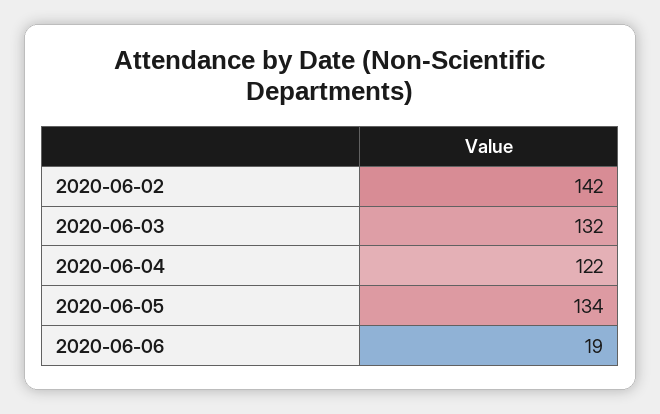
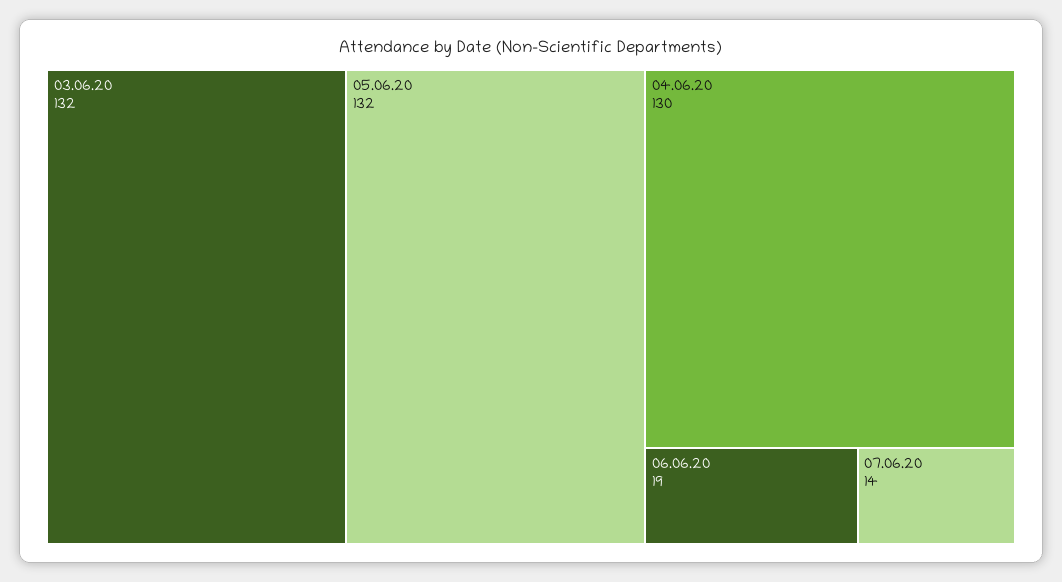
2020-06-02: 142 -> none
2020-06-04: 122 -> 130
2020-06-05: 134 -> 132
07.06.20: none -> 14

